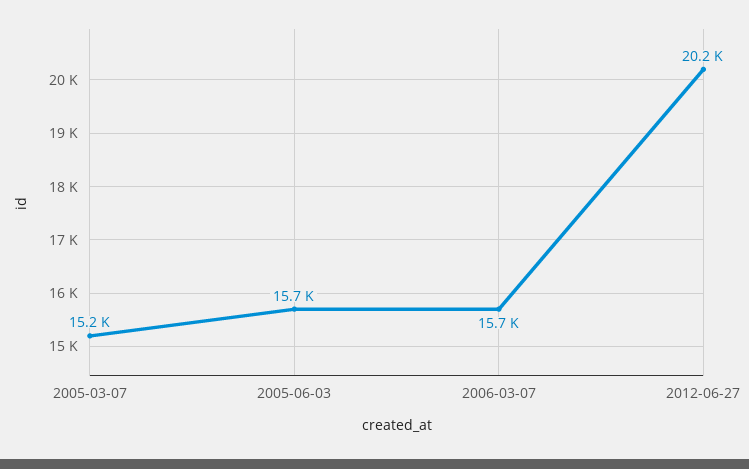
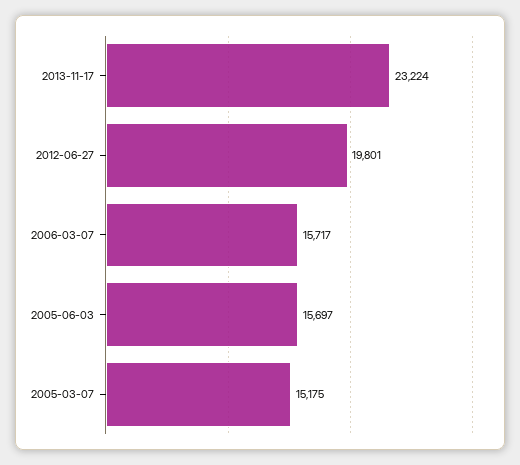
2012-06-27: 20200 -> 19801
2013-11-17: none -> 23224

